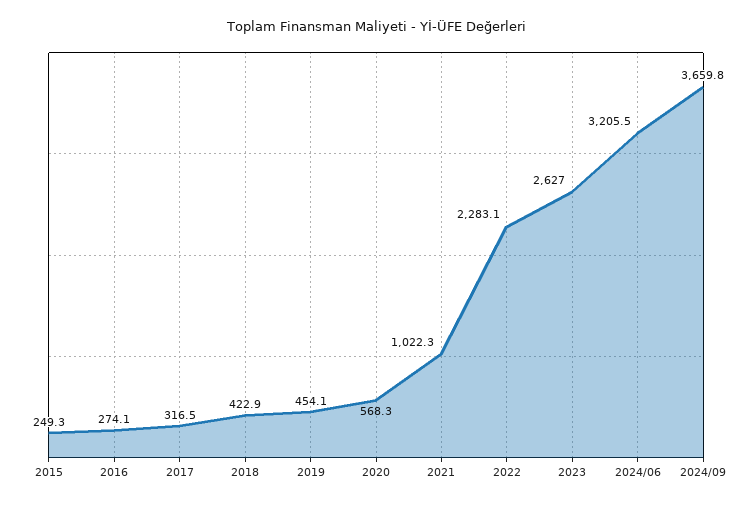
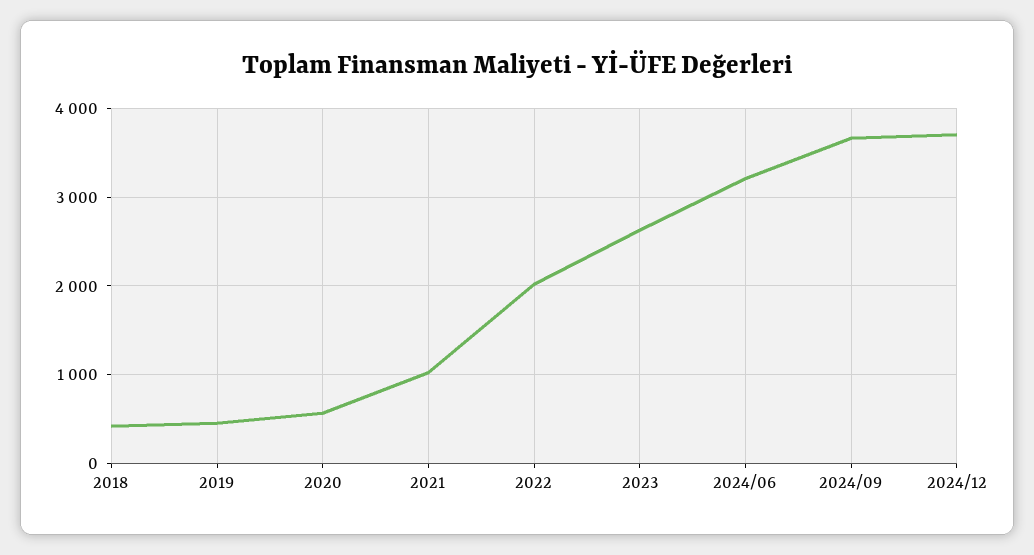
2015: 249.3 -> none
2016: 274.1 -> none
2017: 316.5 -> none
2022: 2283.1 -> 2000
2024/12: none -> 3700

